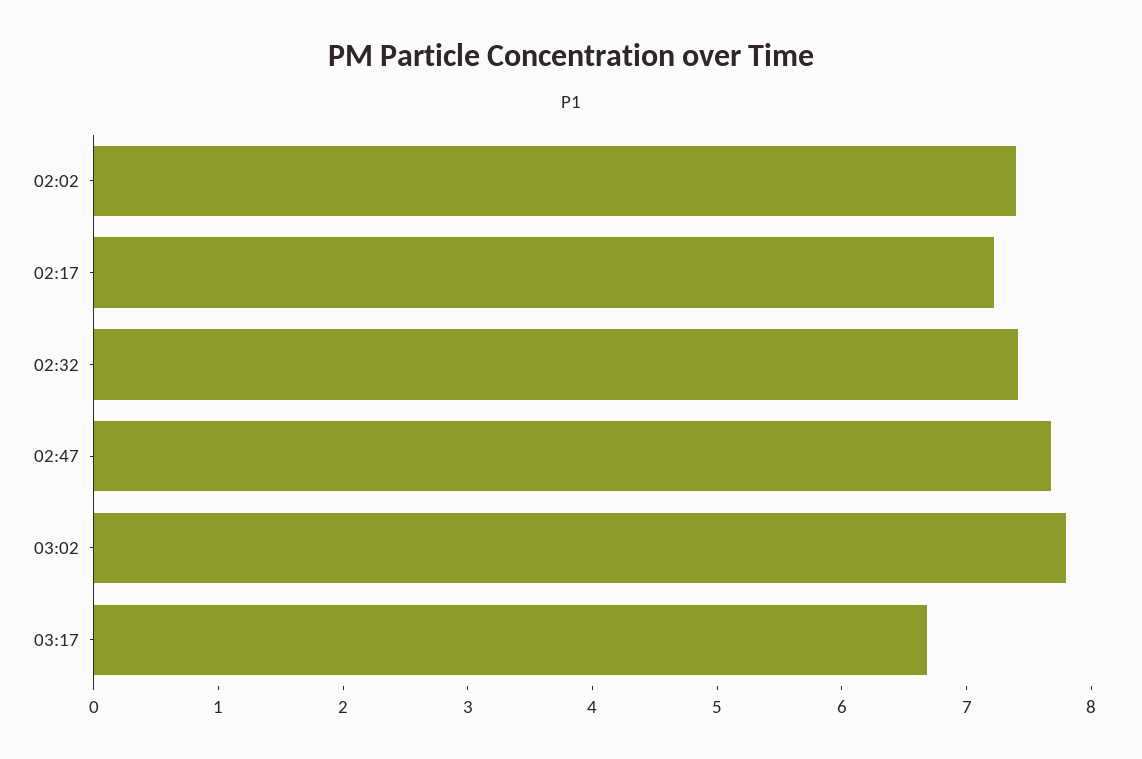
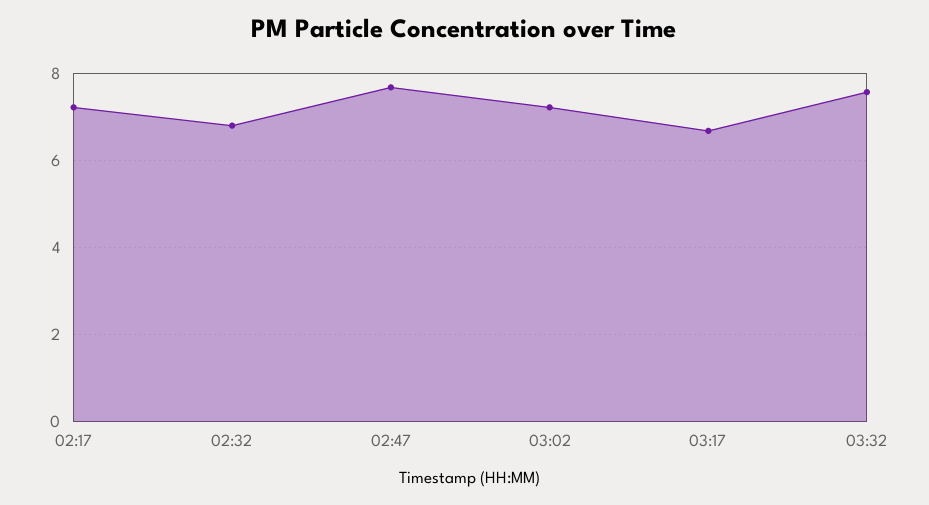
02:02: 7.4 -> none
02:32: 7.4 -> 6.8
03:02: 7.8 -> 7.2
03:32: none -> 7.6

